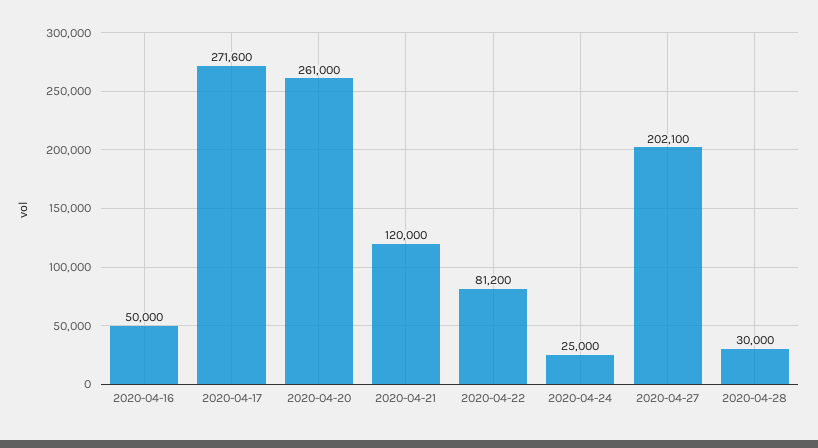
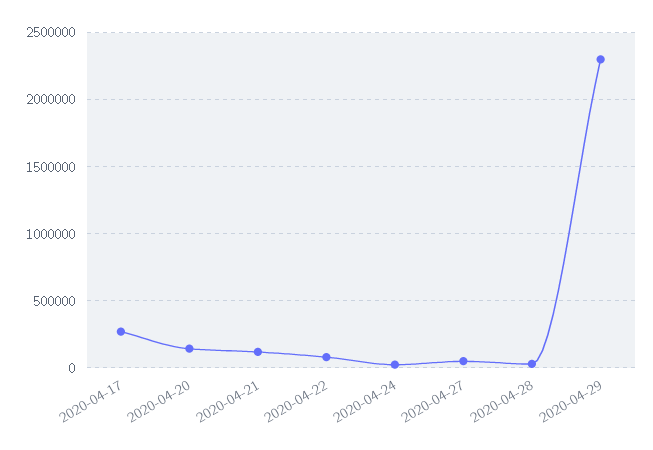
2020-04-16: 50000 -> none
2020-04-20: 261000 -> 150000
2020-04-27: 202100 -> 50000
2020-04-29: none -> 2300000

